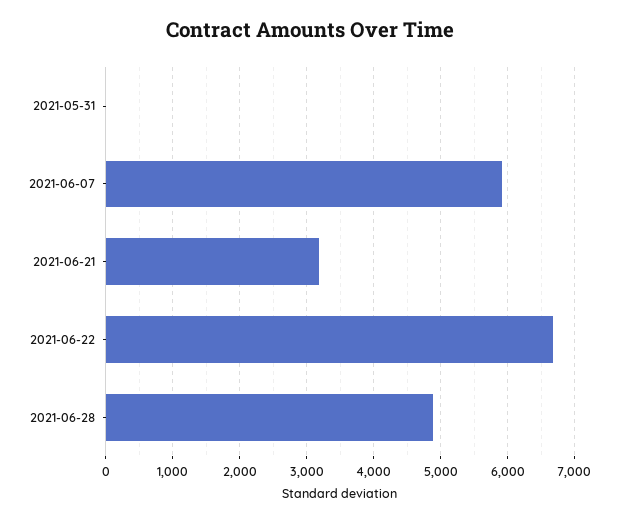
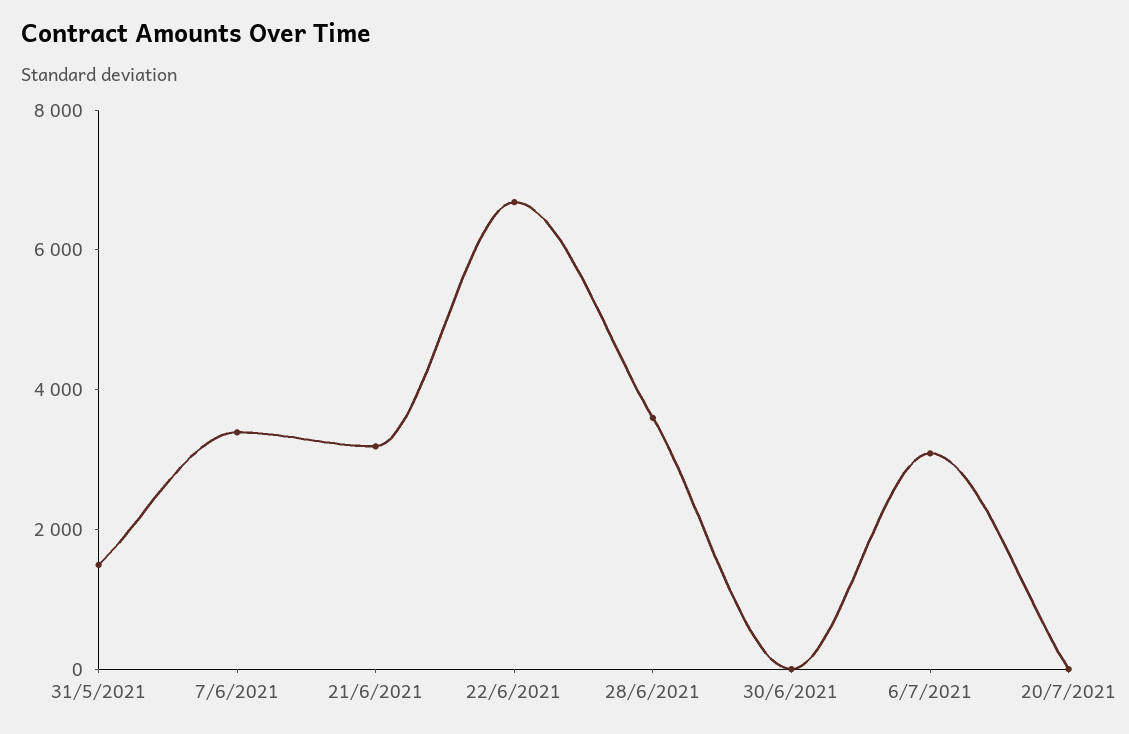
2021-05-31: 0 -> 1500
2021-06-07: 5900 -> 3500
2021-06-28: 4900 -> 3500
30/6/2021: none -> 0
6/7/2021: none -> 3000
20/7/2021: none -> 0

